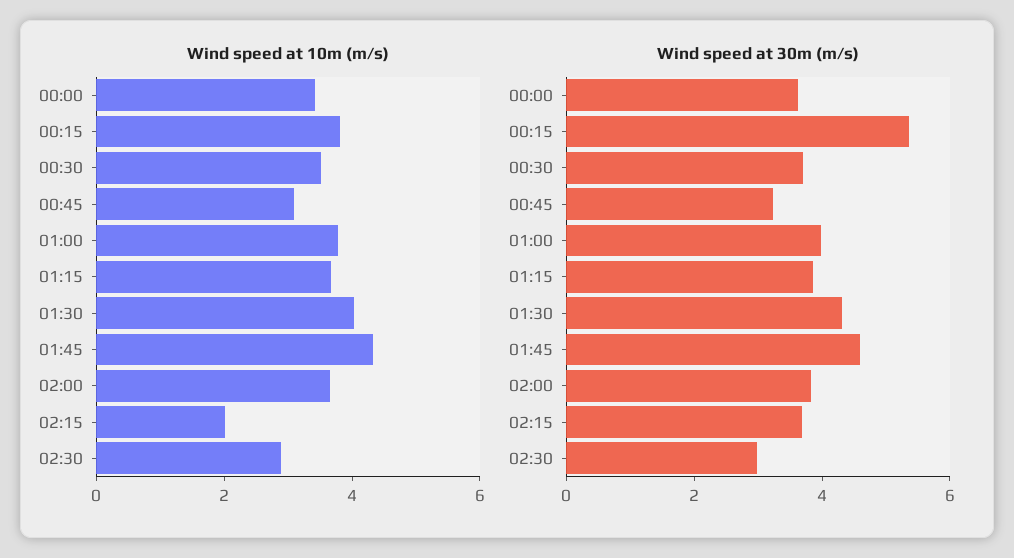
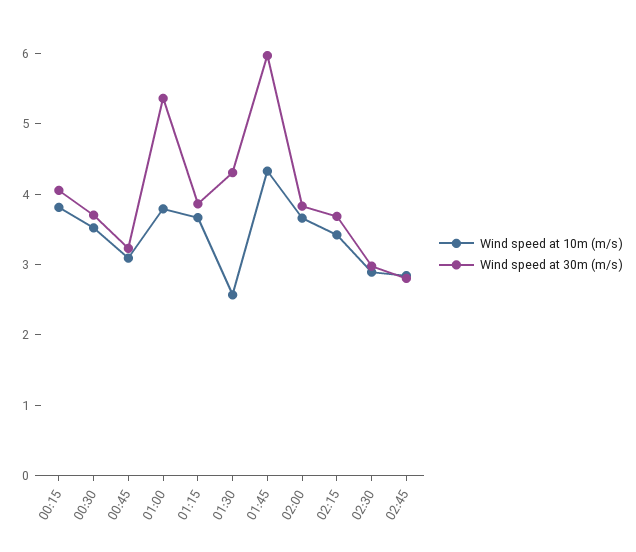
Wind speed at 10m (m/s), 00:00: 3.5 -> none
Wind speed at 10m (m/s), 01:30: 4 -> 2.6
Wind speed at 10m (m/s), 02:15: 2 -> 3.4
Wind speed at 30m (m/s), 00:00: 3.5 -> none
Wind speed at 30m (m/s), 00:15: 5.5 -> 4
Wind speed at 30m (m/s), 01:00: 4 -> 5.4
Wind speed at 30m (m/s), 01:45: 4.5 -> 6
Wind speed at 10m (m/s), 02:45: none -> 2.8
Wind speed at 30m (m/s), 02:45: none -> 2.8

